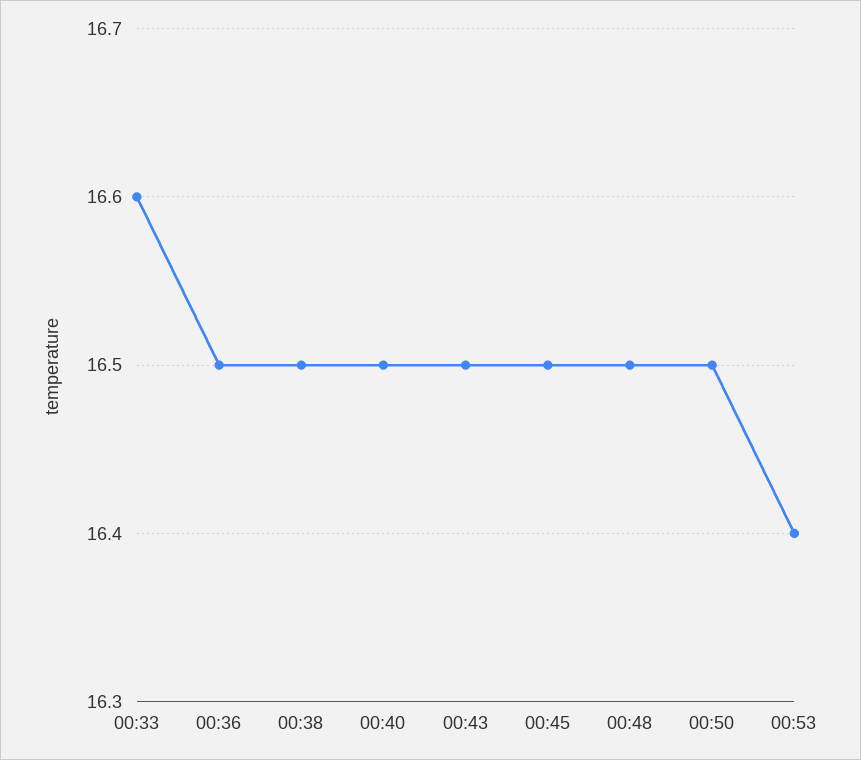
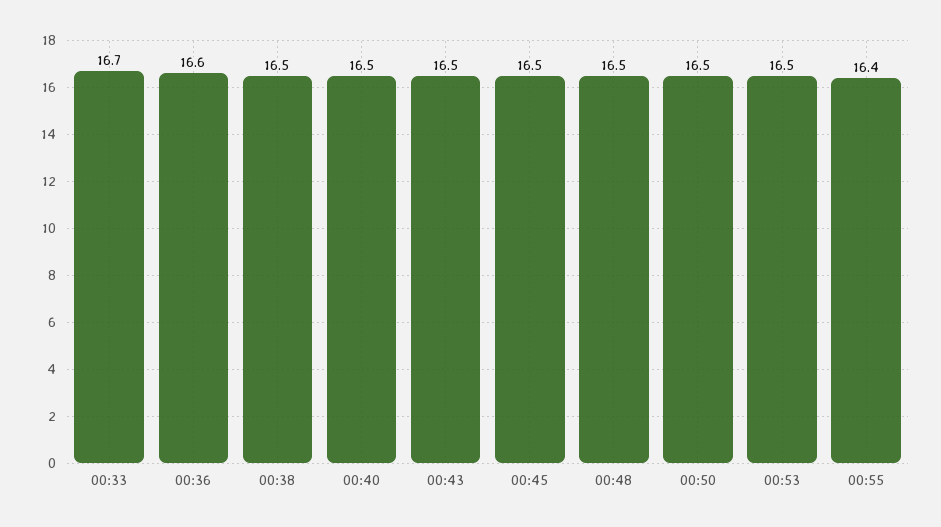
00:33: 16.6 -> 16.7
00:36: 16.5 -> 16.6
00:53: 16.4 -> 16.5
00:55: none -> 16.4

